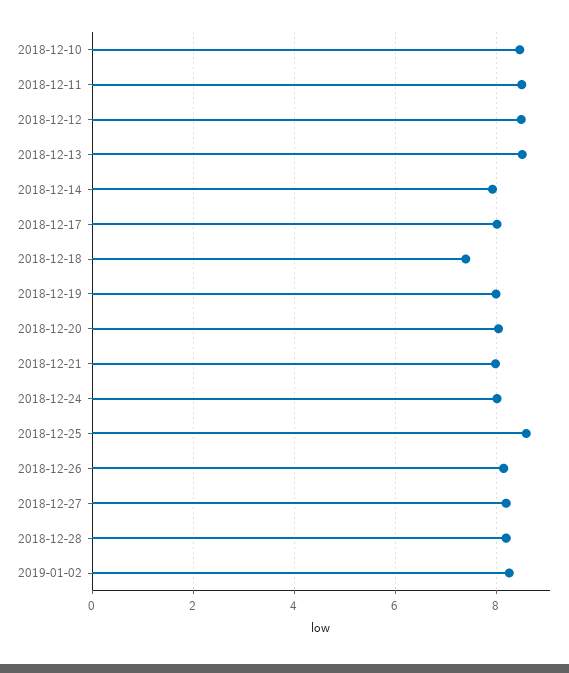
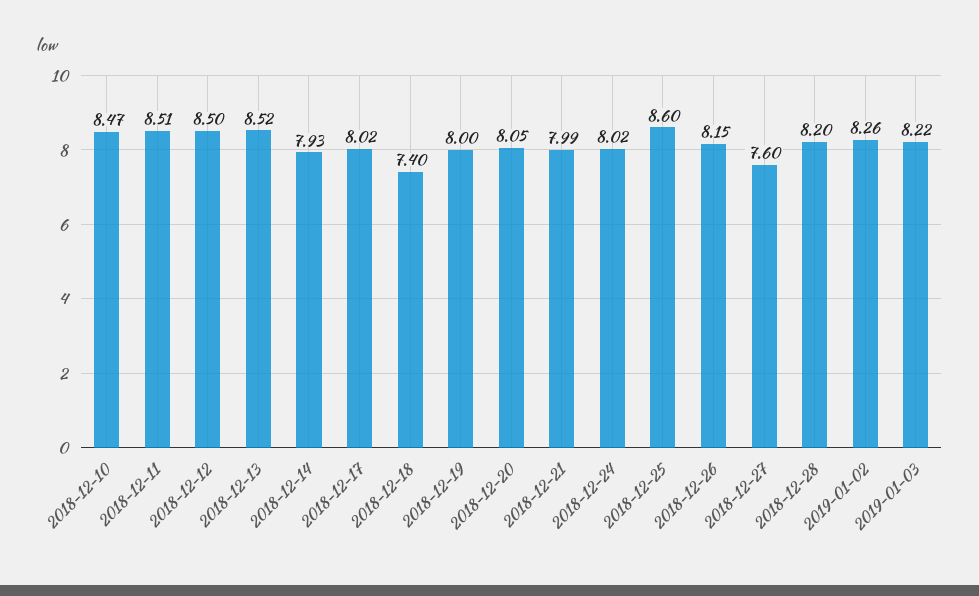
2018-12-27: 8.2 -> 7.6
2019-01-03: none -> 8.22

